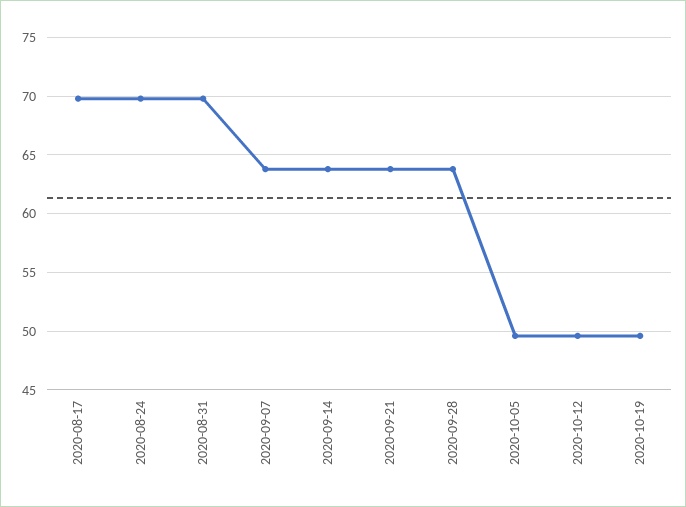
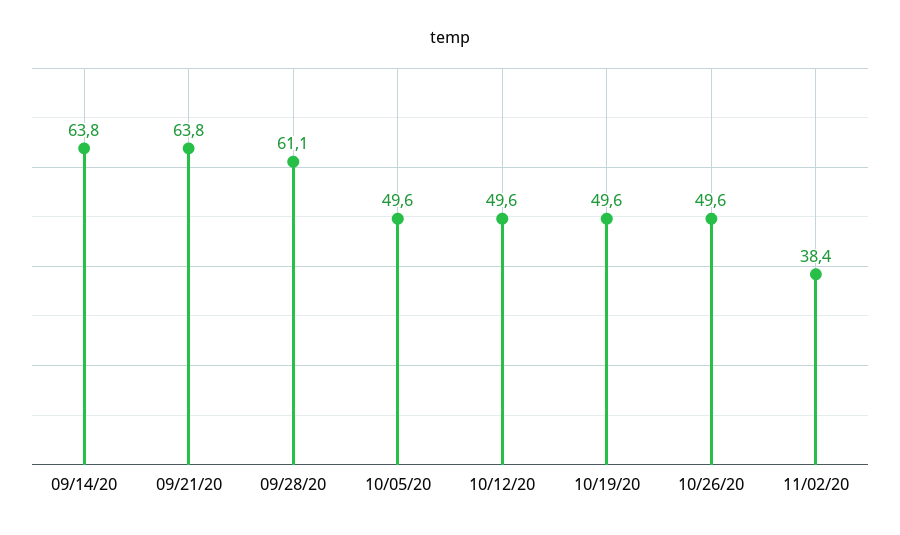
2020-08-17: 70 -> none
2020-08-24: 70 -> none
2020-08-31: 70 -> none
2020-09-07: 64 -> none
2020-09-28: 64 -> 61.1
10/26/20: none -> 49.6
11/02/20: none -> 38.4

